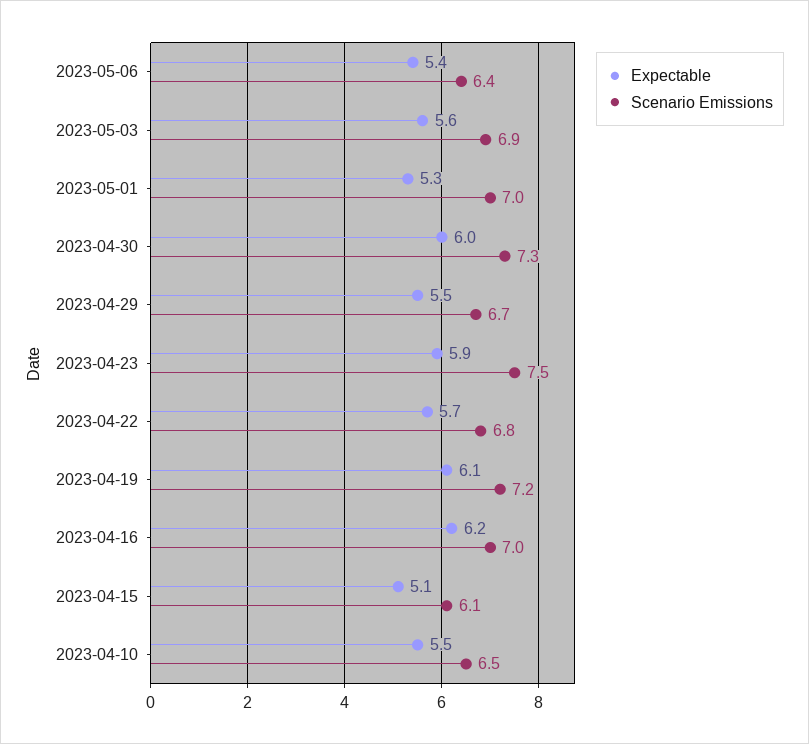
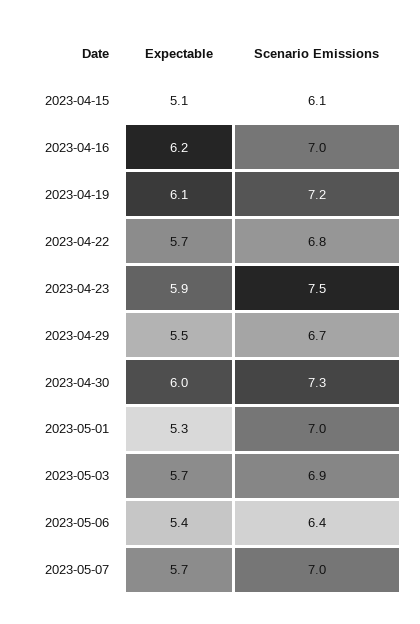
Expectable, 2023-05-03: 5.6 -> 5.7
Expectable, 2023-04-10: 5.5 -> none
Scenario Emissions, 2023-04-10: 6.5 -> none
Expectable, 2023-05-07: none -> 5.7
Scenario Emissions, 2023-05-07: none -> 7

